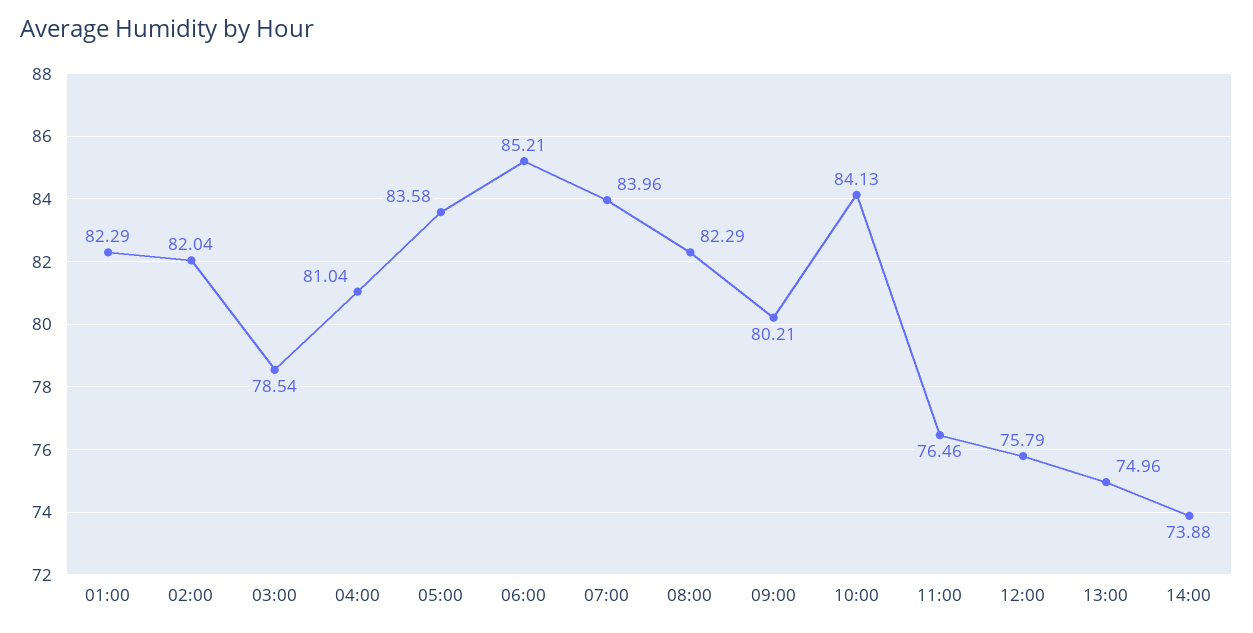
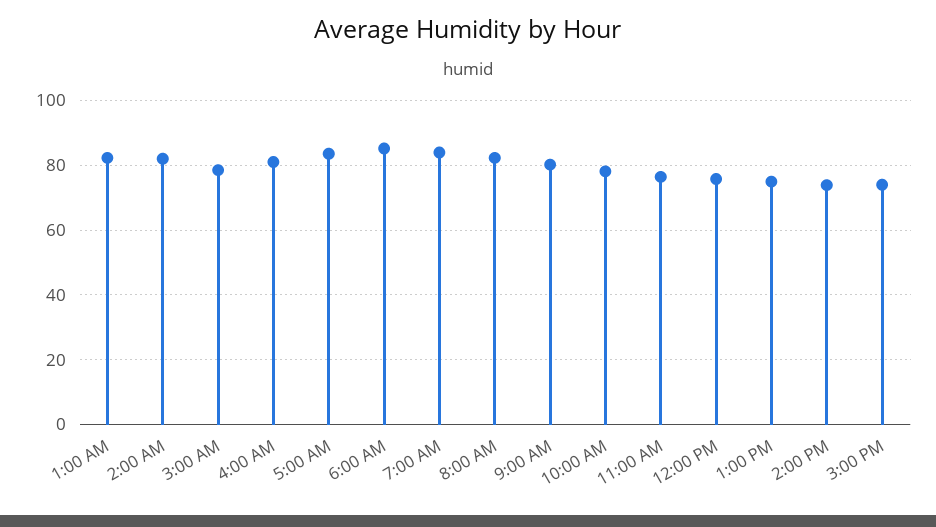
10:00: 84.13 -> 78
3:00 PM: none -> 74

